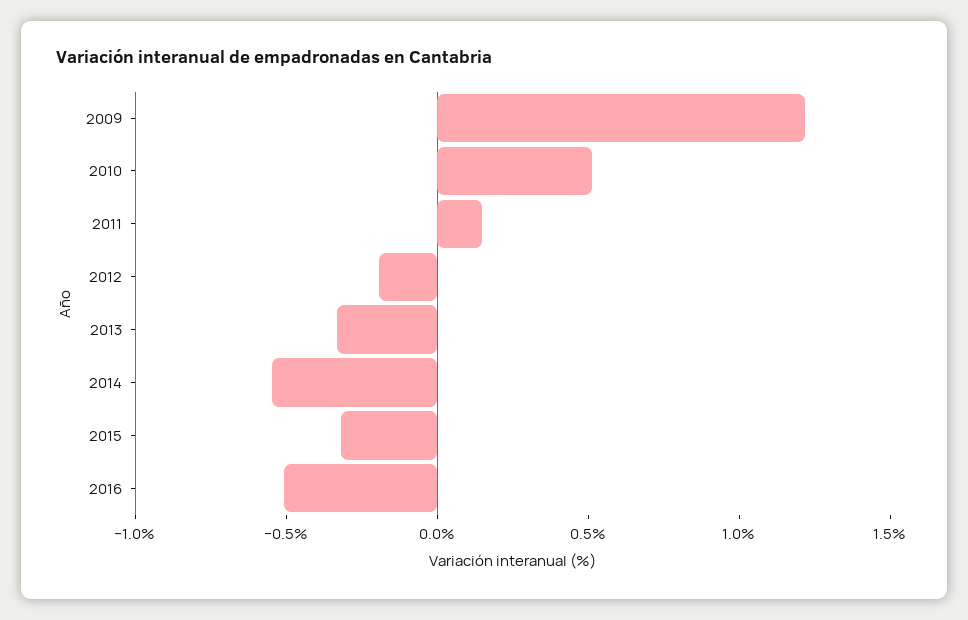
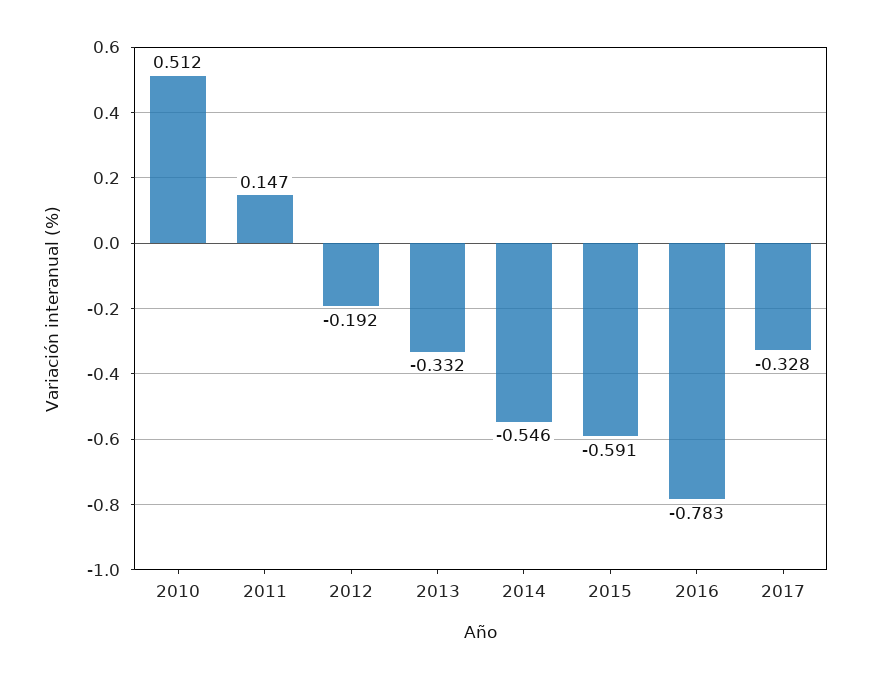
2009: 1.2 -> none
2015: -0.3 -> -0.591
2016: -0.5 -> -0.783
2017: none -> -0.328

